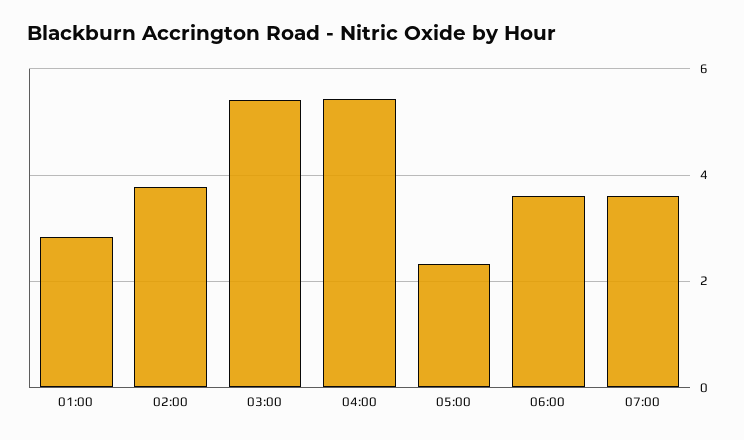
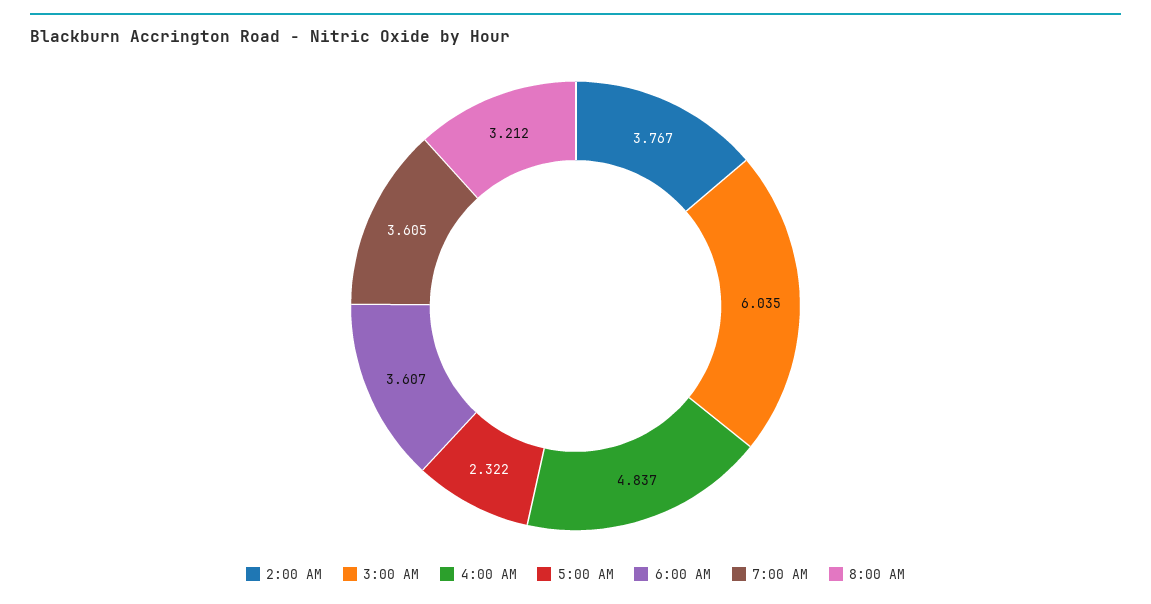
01:00: 2.8 -> none
03:00: 5.4 -> 6.035
04:00: 5.4 -> 4.837
8:00 AM: none -> 3.212

